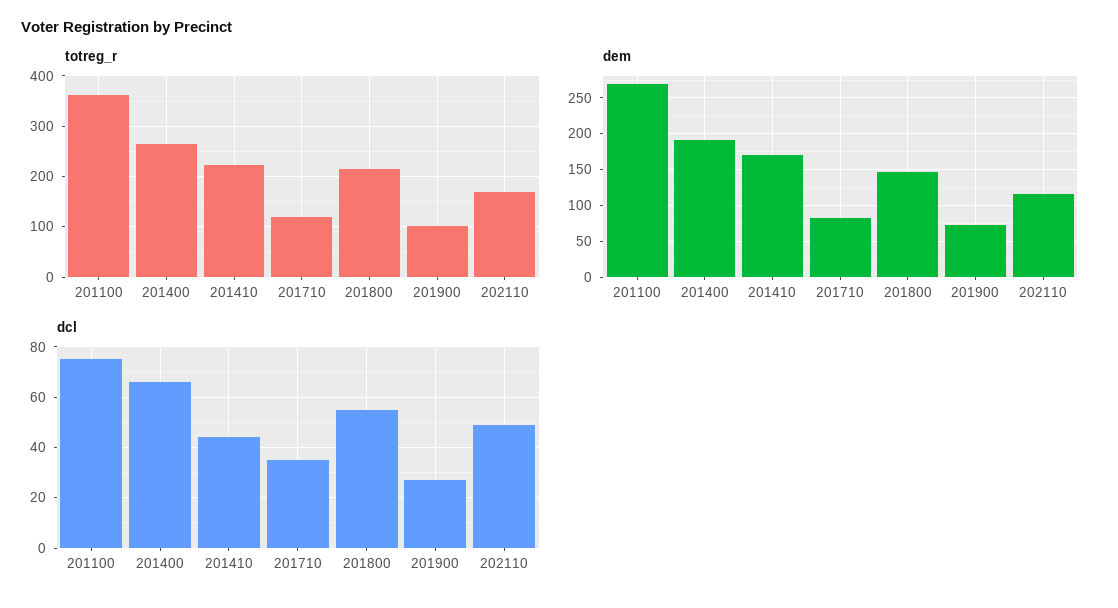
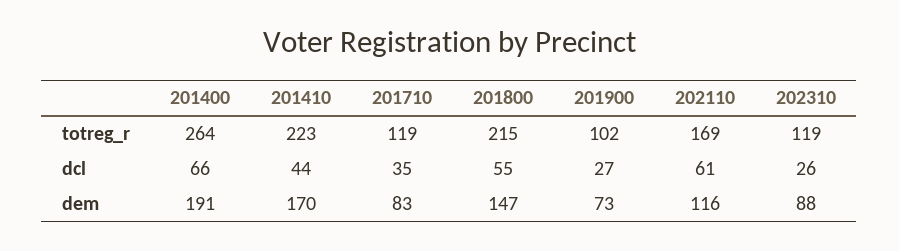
totreg_r, 201100: 360 -> none
dem, 201100: 270 -> none
dcl, 201100: 75 -> none
dcl, 202110: 50 -> 61
totreg_r, 202310: none -> 119
dcl, 202310: none -> 26
dem, 202310: none -> 88

